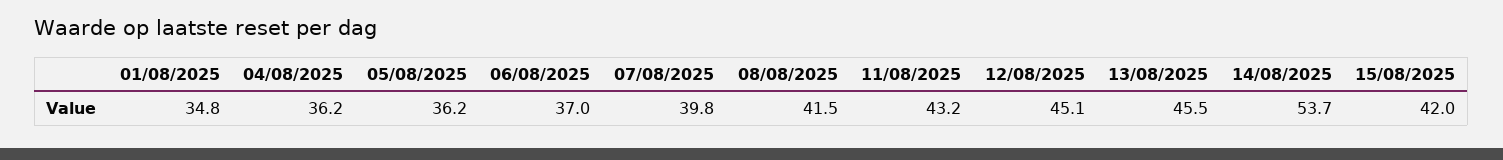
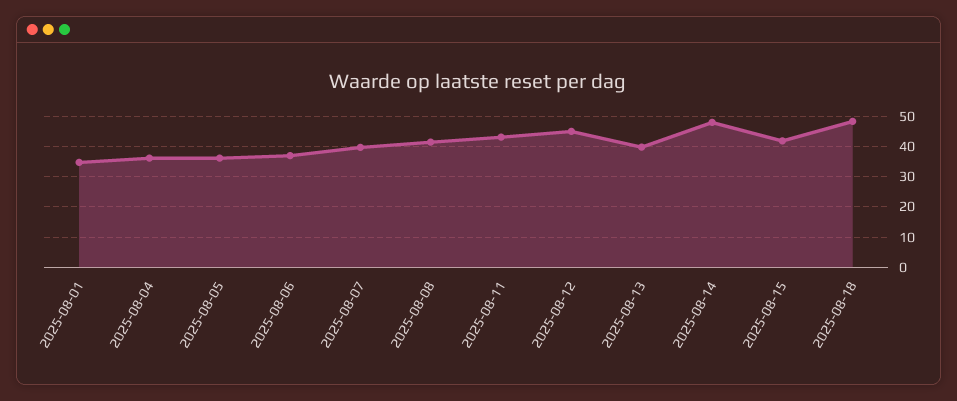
13/08/2025: 45.5 -> 40
14/08/2025: 53.7 -> 48
2025-08-18: none -> 48

